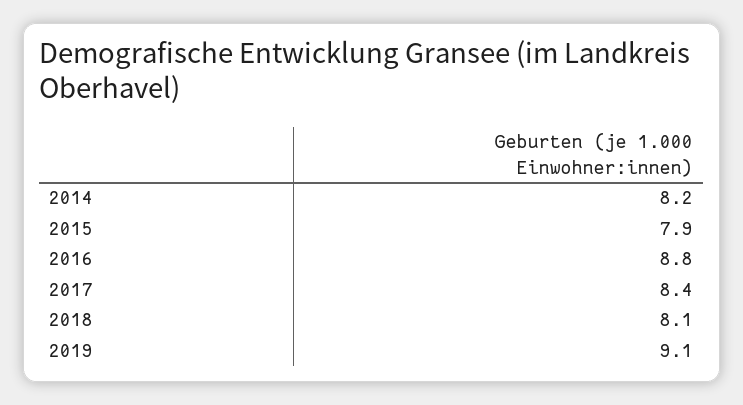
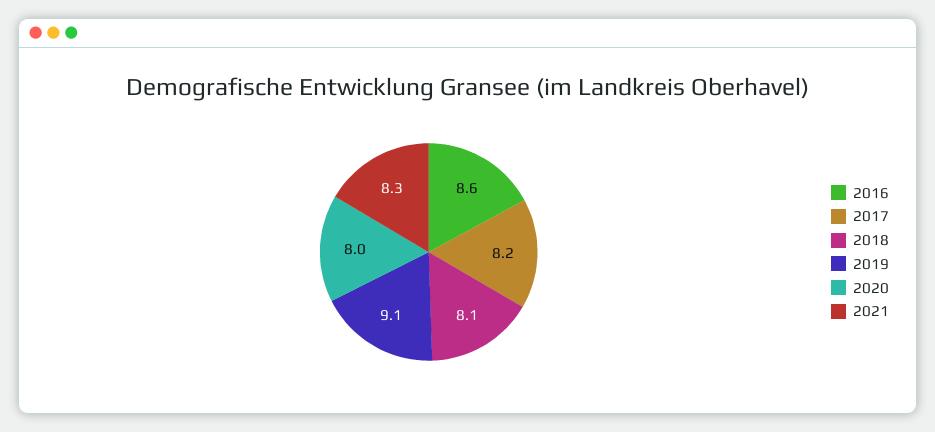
2014: 8.2 -> none
2015: 7.9 -> none
2016: 8.8 -> 8.6
2017: 8.4 -> 8.2
2020: none -> 8
2021: none -> 8.3

